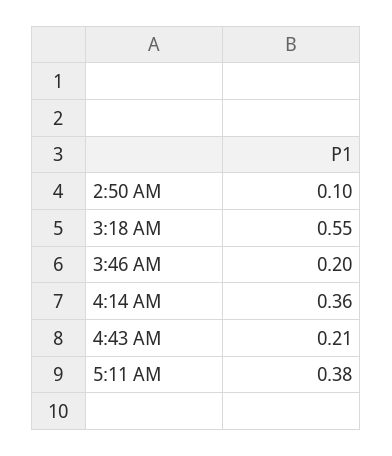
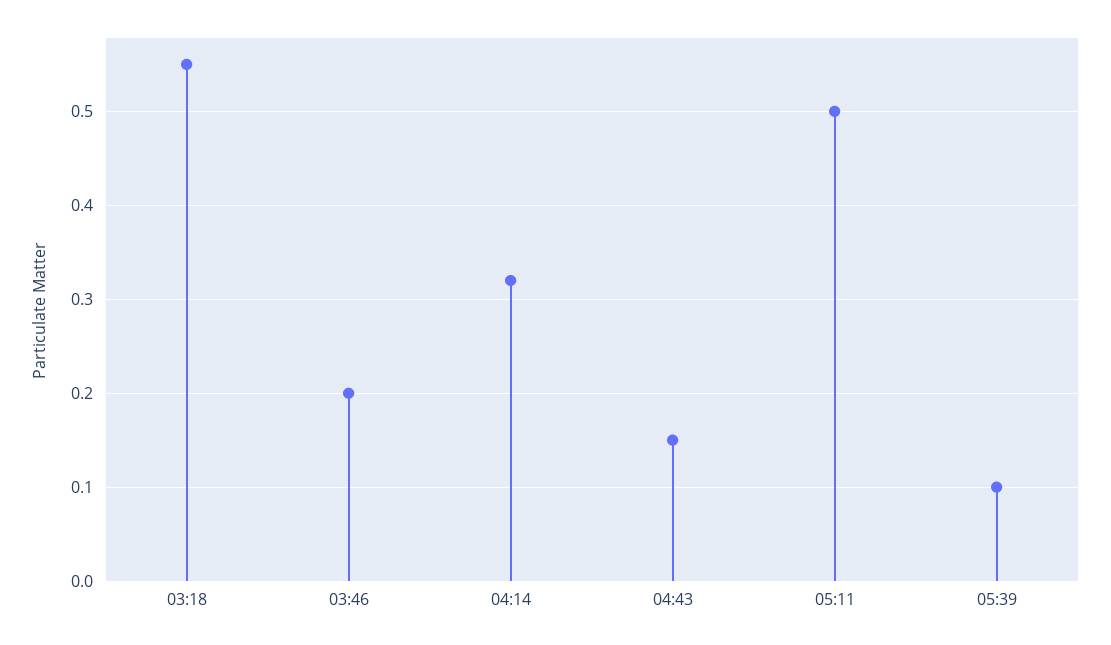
2:50 AM: 0.1 -> none
4:14 AM: 0.36 -> 0.32
4:43 AM: 0.21 -> 0.15
5:11 AM: 0.38 -> 0.5
05:39: none -> 0.1

